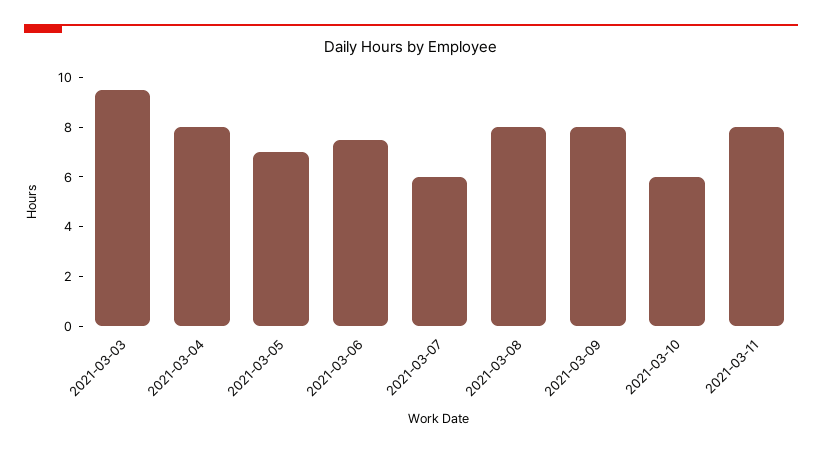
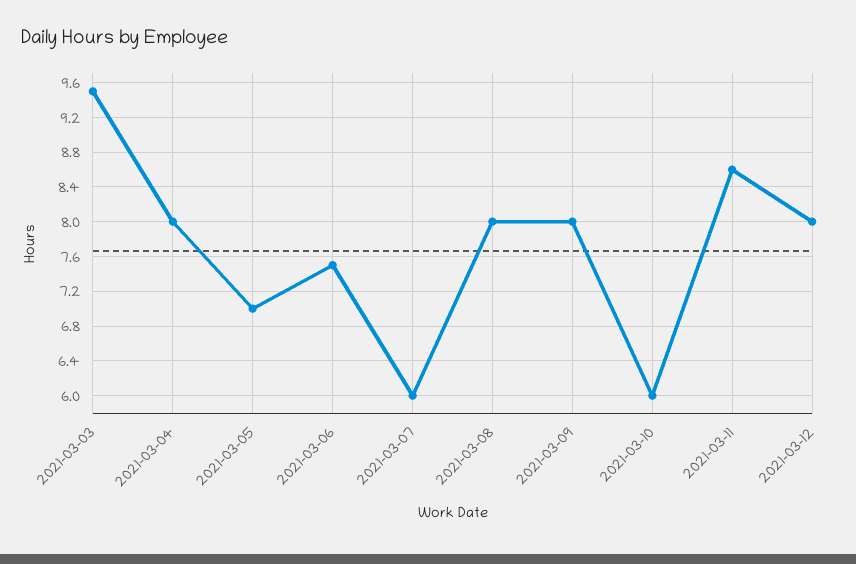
2021-03-11: 8 -> 8.6
2021-03-12: none -> 8

